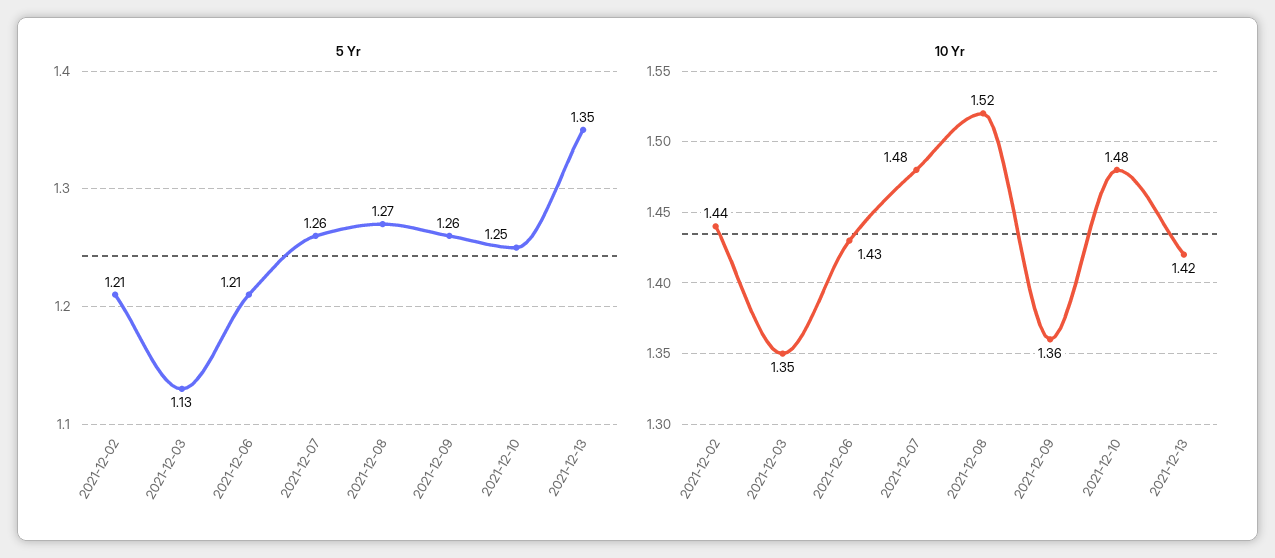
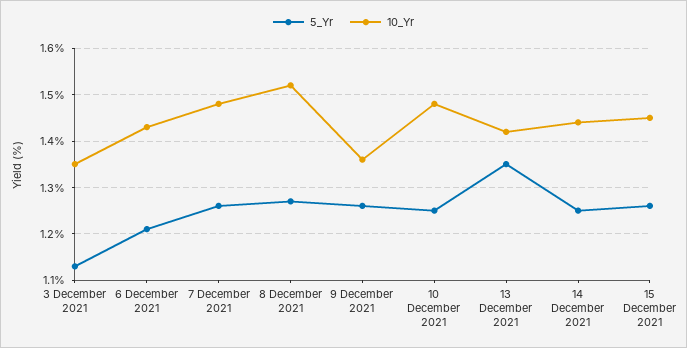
5 Yr, 2021-12-02: 1.21 -> none
10 Yr, 2021-12-02: 1.44 -> none
5 Yr, 14 December 2021: none -> 1.25
10 Yr, 14 December 2021: none -> 1.45
5 Yr, 15 December 2021: none -> 1.25
10 Yr, 15 December 2021: none -> 1.45

